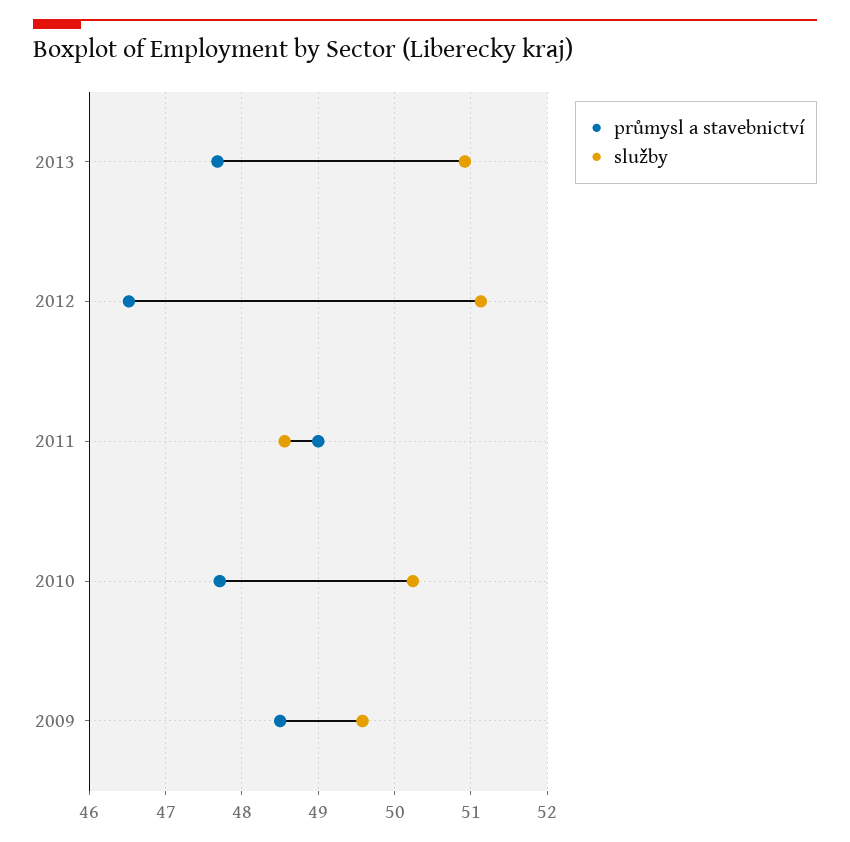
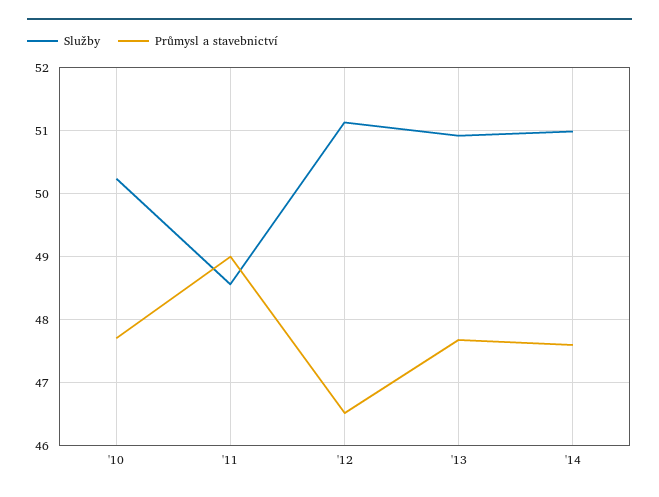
průmysl a stavebnictví, 2009: 48.5 -> none
služby, 2009: 49.6 -> none
služby, '14: none -> 51
průmysl a stavebnictví, '14: none -> 47.6

